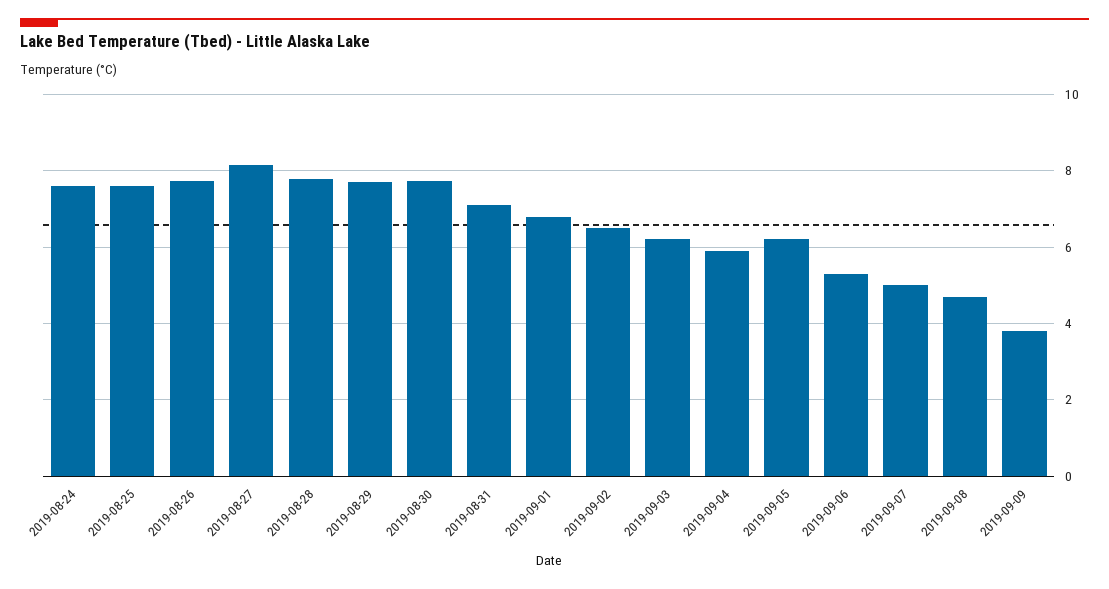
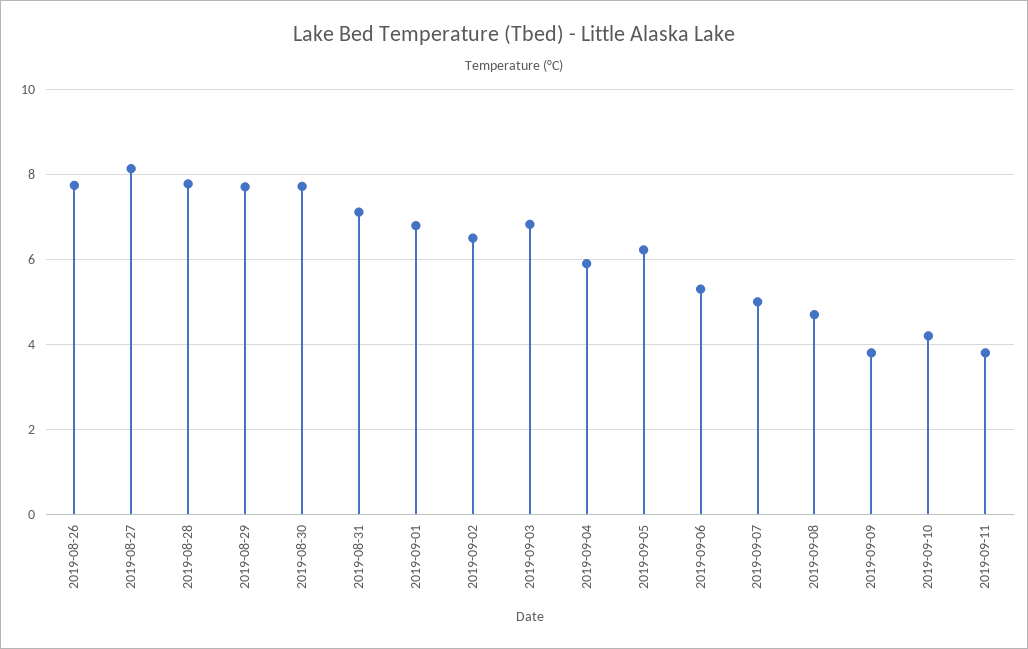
2019-08-24: 7.6 -> none
2019-08-25: 7.6 -> none
2019-09-03: 6.2 -> 6.8
2019-09-10: none -> 4.2
2019-09-11: none -> 3.8

